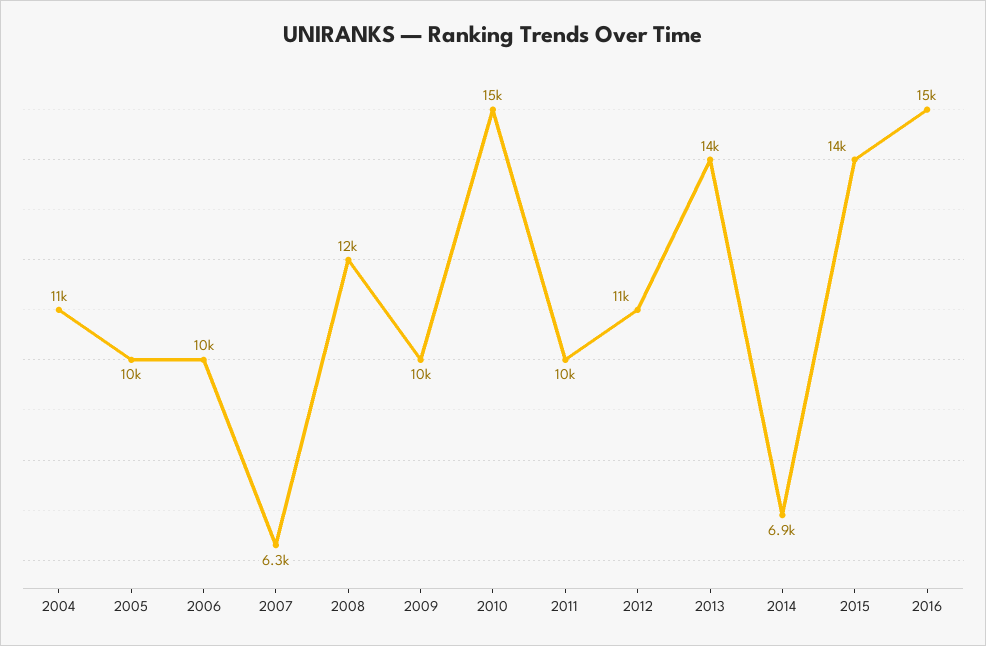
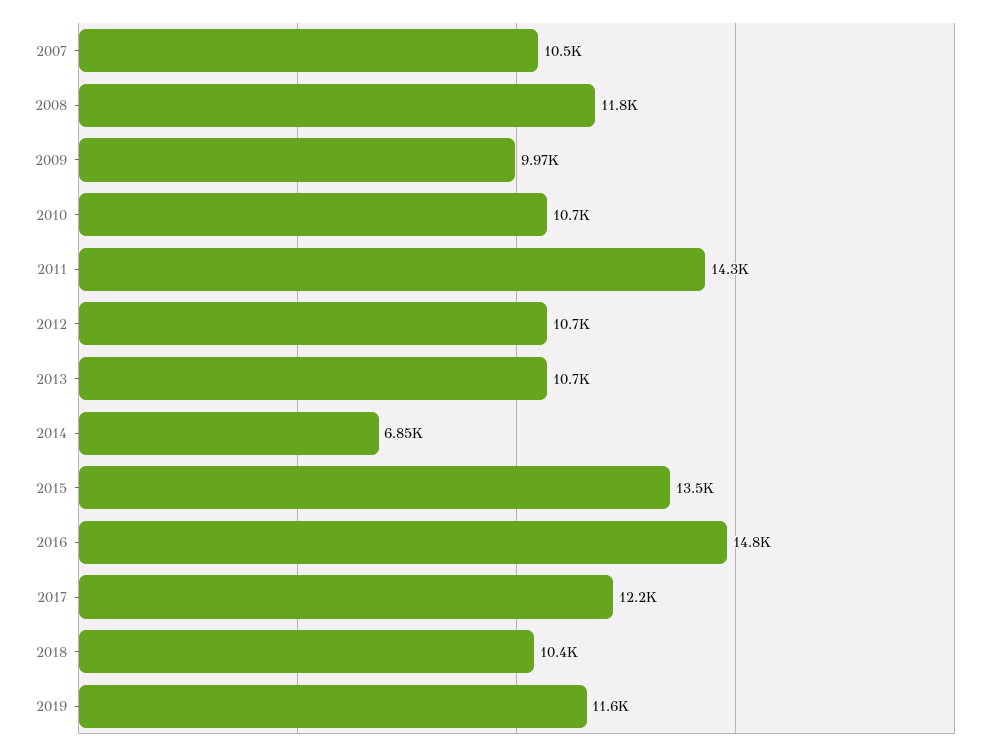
2004: 11000 -> none
2005: 10000 -> none
2006: 10000 -> none
2007: 6300 -> 10500
2010: 15000 -> 10700
2011: 10000 -> 14300
2013: 14000 -> 10700
2017: none -> 12200
2018: none -> 10400
2019: none -> 11600

